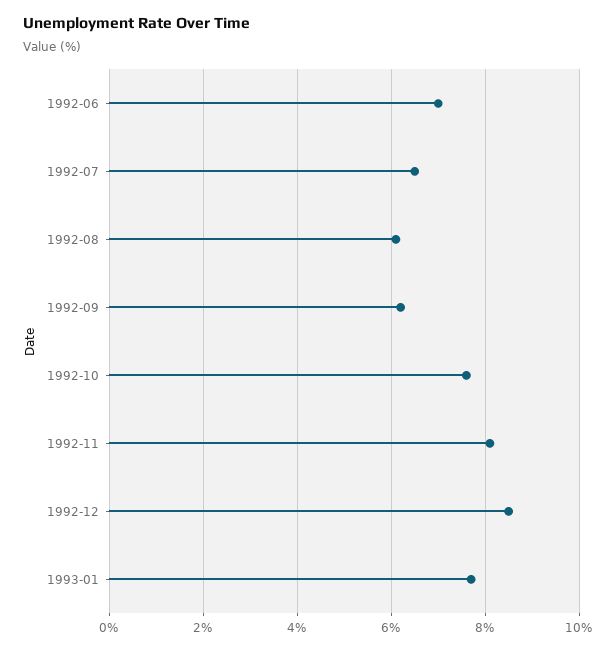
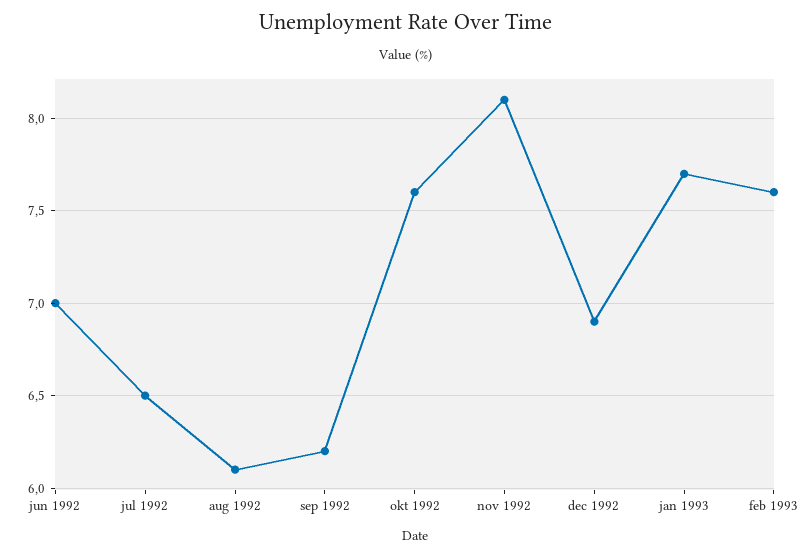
1992-12: 8.5 -> 6.9
feb 1993: none -> 7.6

